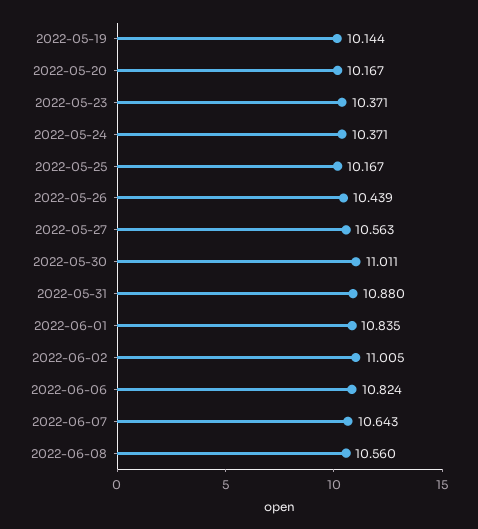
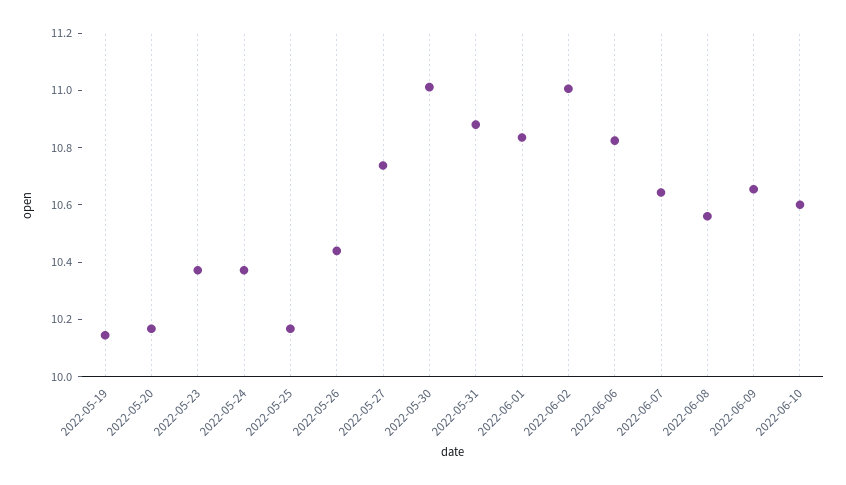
2022-05-27: 10.563 -> 10.75
2022-06-09: none -> 10.65
2022-06-10: none -> 10.6

